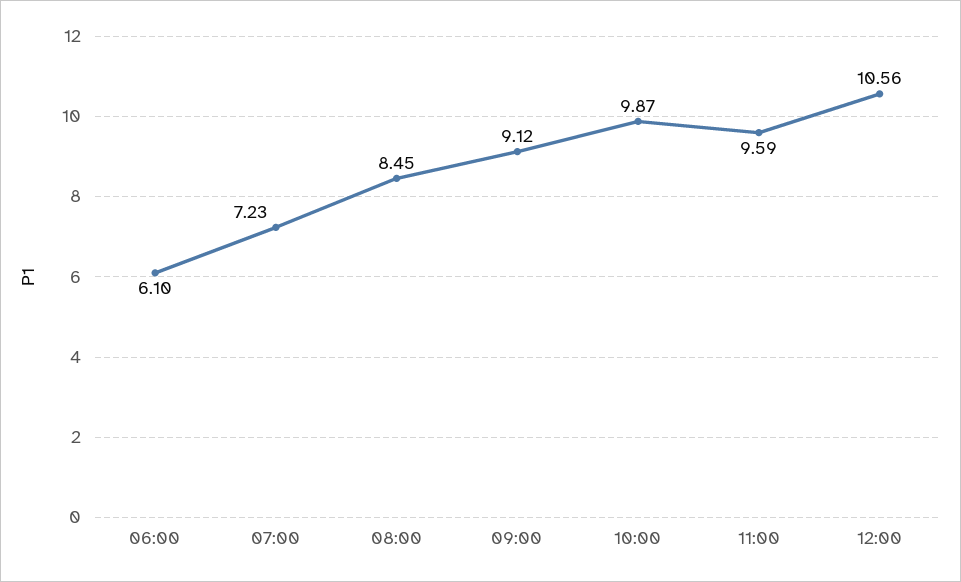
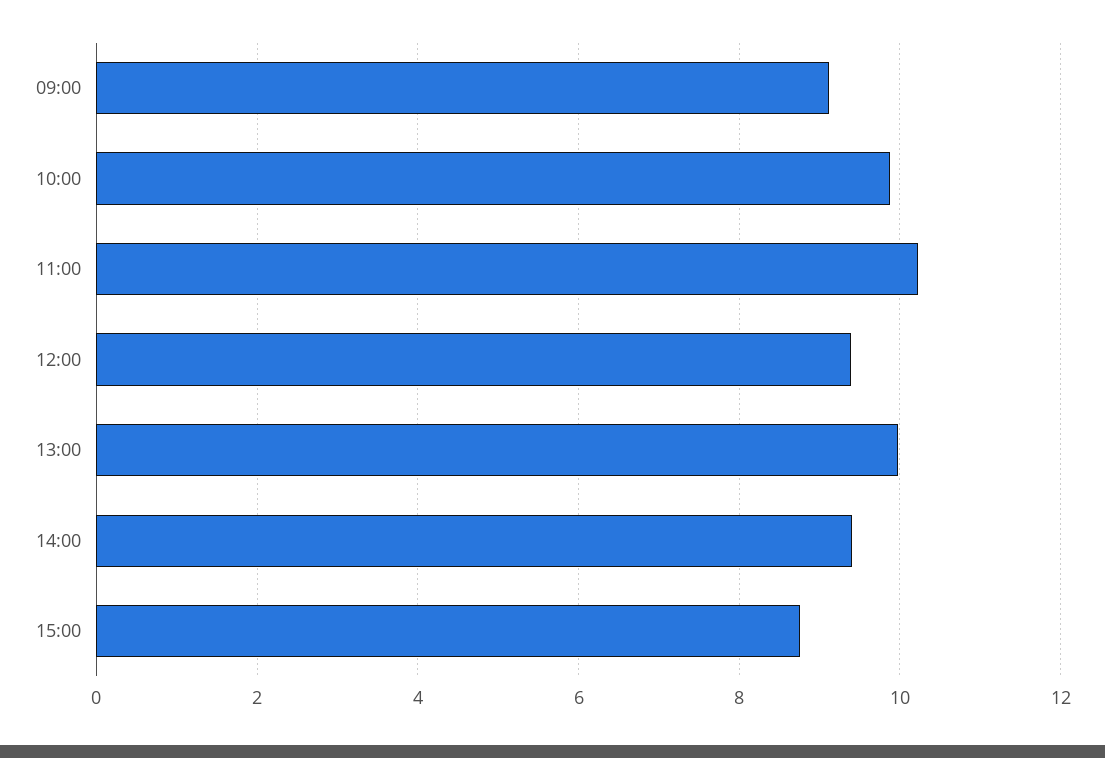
06:00: 6.1 -> none
07:00: 7.23 -> none
08:00: 8.45 -> none
11:00: 9.59 -> 10.2
12:00: 10.56 -> 9.4
13:00: none -> 10
14:00: none -> 9.4
15:00: none -> 8.8

